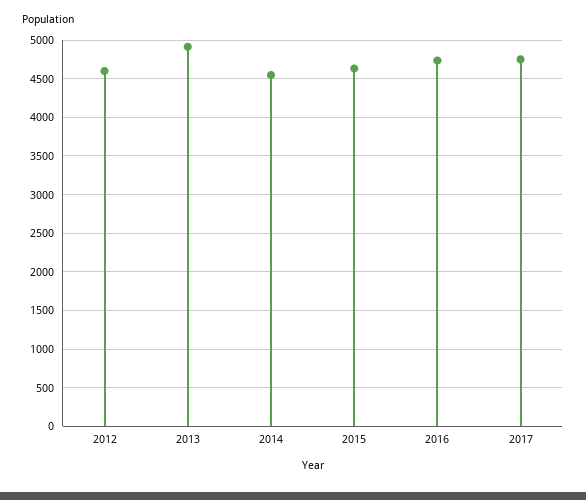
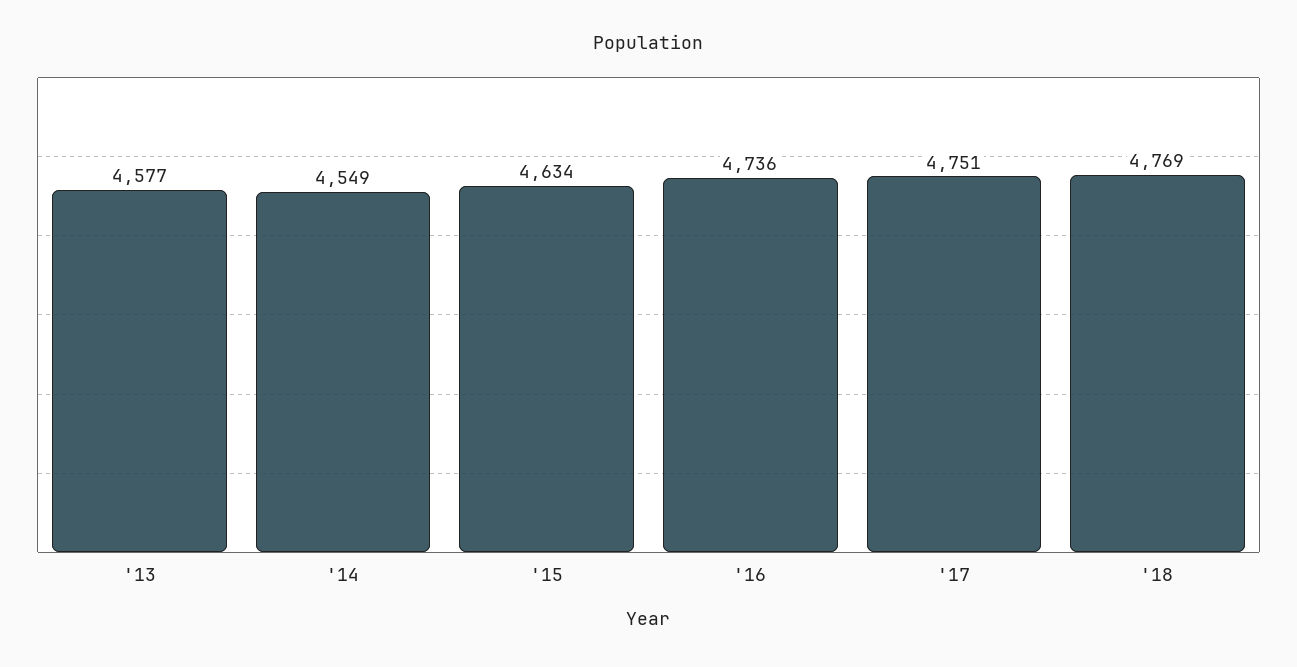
2012: 4600 -> none
2013: 4900 -> 4577
'18: none -> 4769

